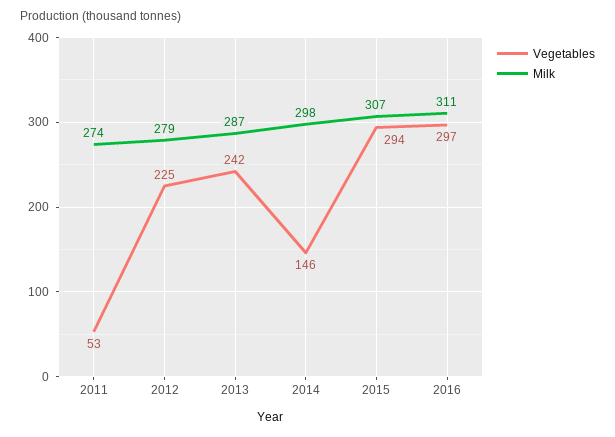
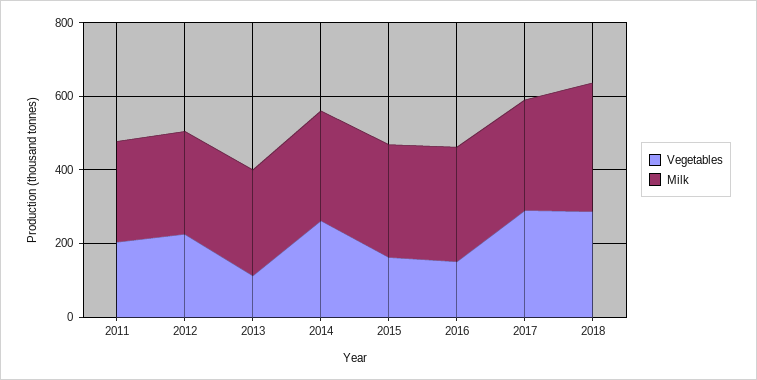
Vegetables, 2011: 53 -> 200
Vegetables, 2013: 242 -> 100
Vegetables, 2014: 146 -> 250
Vegetables, 2015: 294 -> 150
Vegetables, 2016: 297 -> 150
Vegetables, 2017: none -> 300
Milk, 2017: none -> 300
Vegetables, 2018: none -> 300
Milk, 2018: none -> 350

